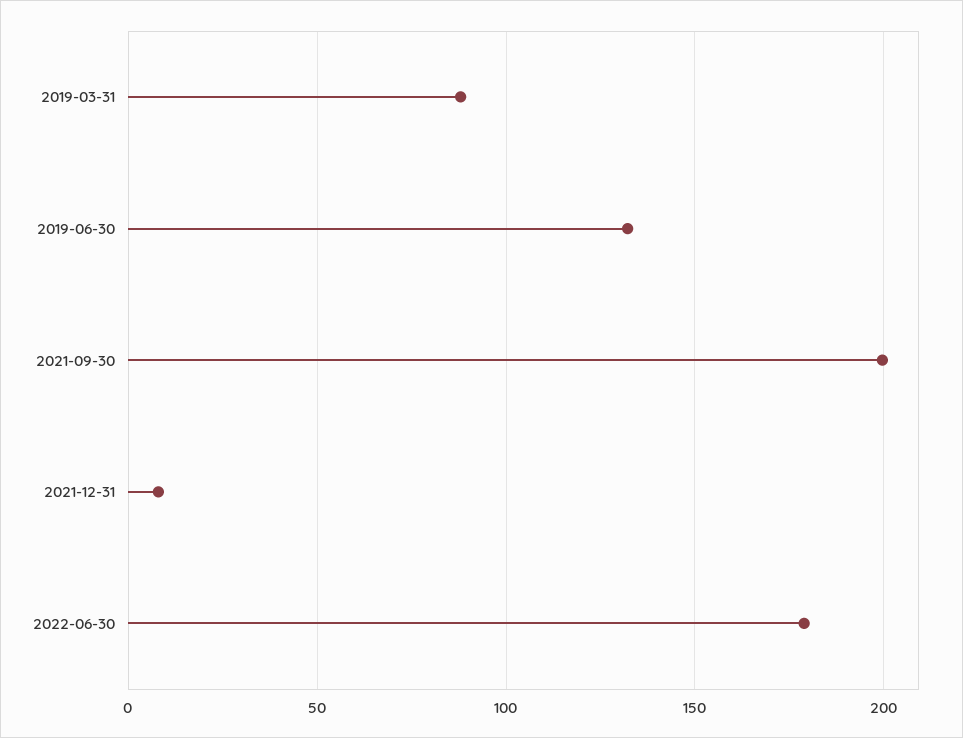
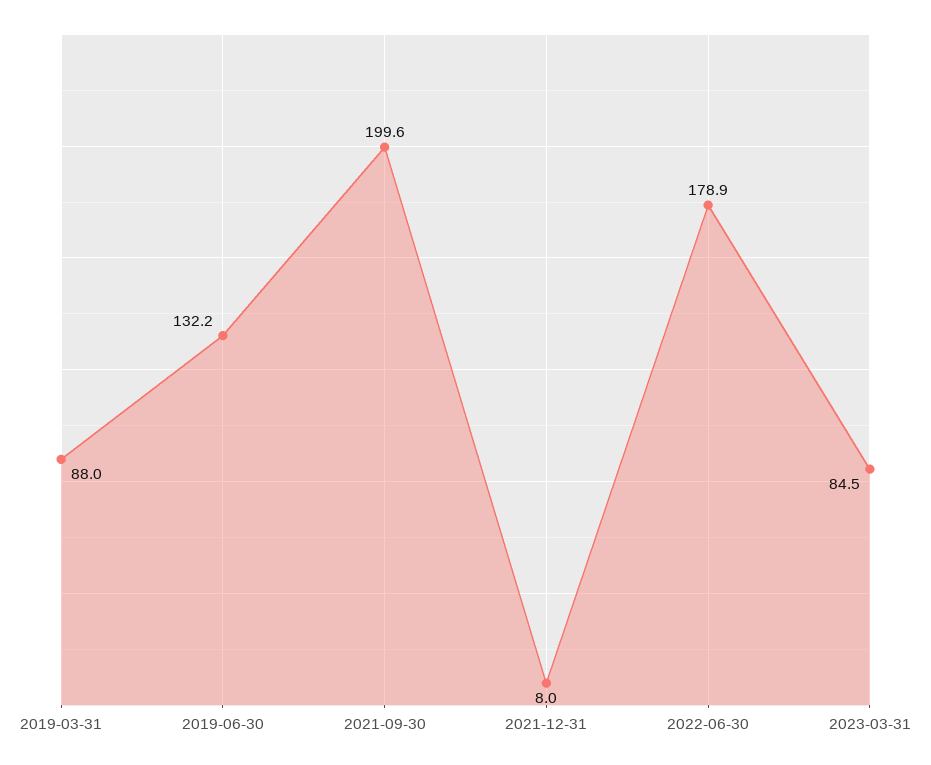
2023-03-31: none -> 84.5

